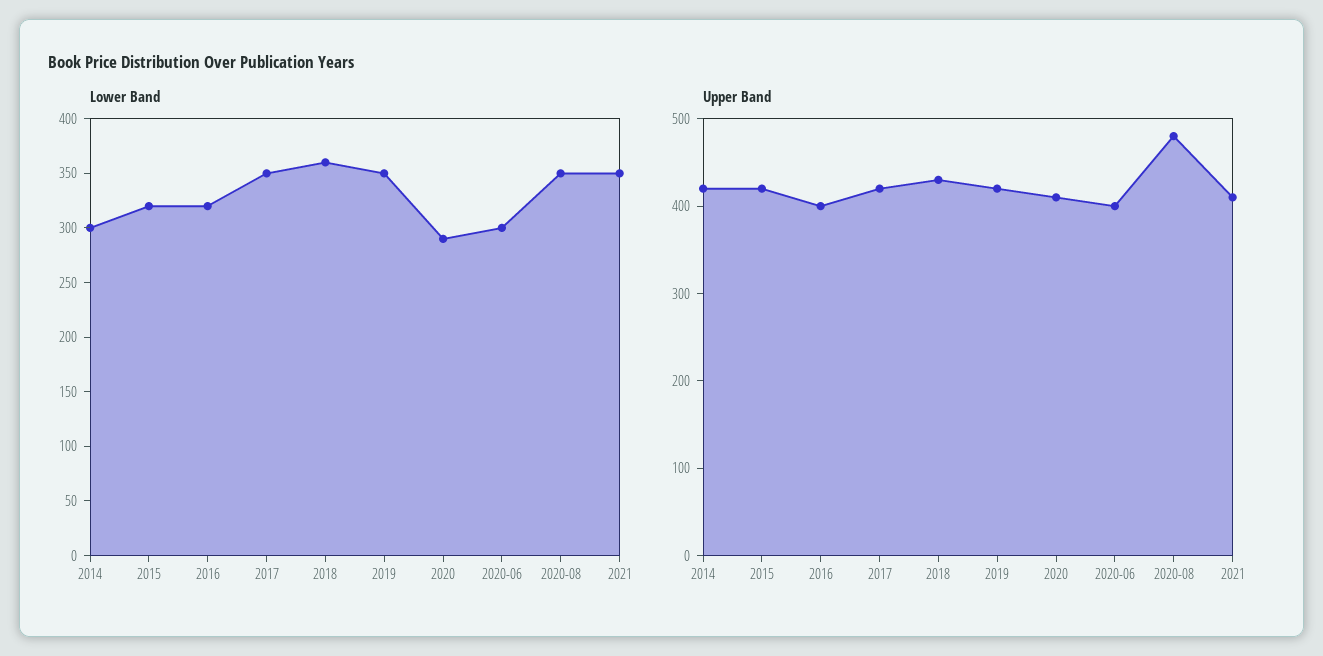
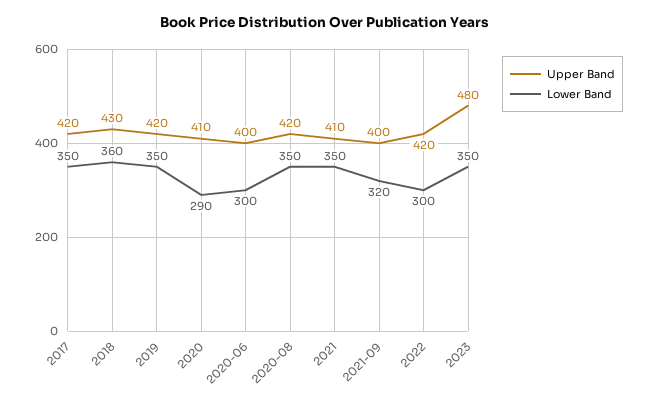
Lower Band, 2014: 300 -> none
Lower Band, 2015: 320 -> none
Lower Band, 2016: 320 -> none
Upper Band, 2014: 420 -> none
Upper Band, 2015: 420 -> none
Upper Band, 2016: 400 -> none
Upper Band, 2020-08: 480 -> 420
Upper Band, 2021-09: none -> 400
Lower Band, 2021-09: none -> 320
Upper Band, 2022: none -> 420
Lower Band, 2022: none -> 300
Upper Band, 2023: none -> 480
Lower Band, 2023: none -> 350

